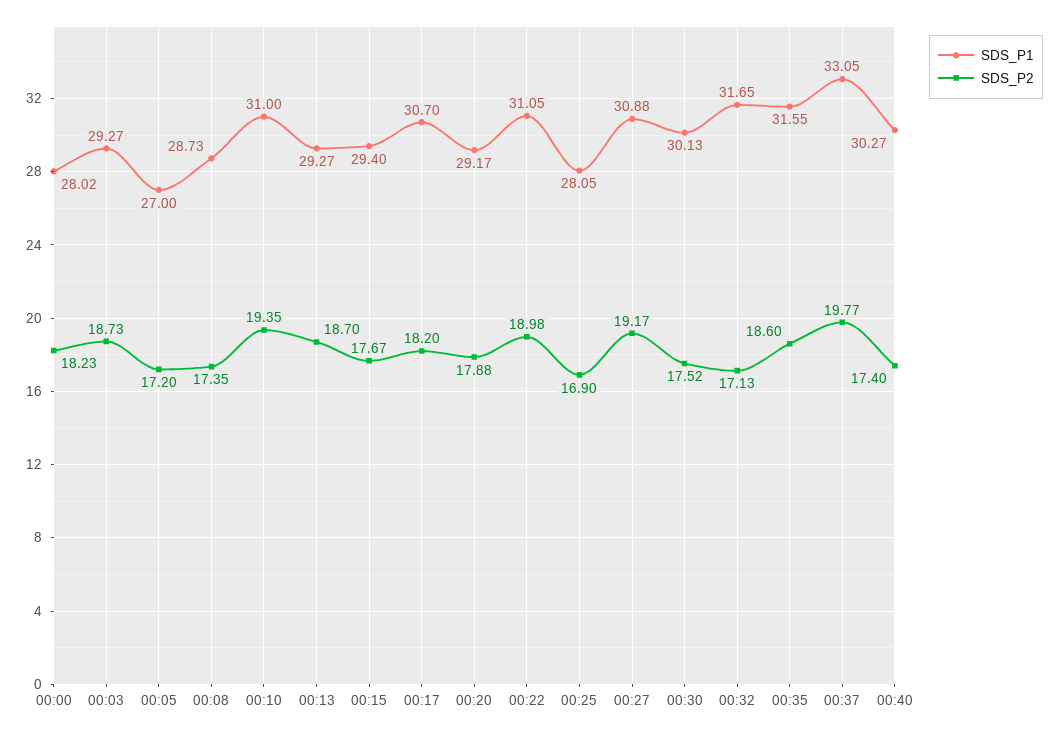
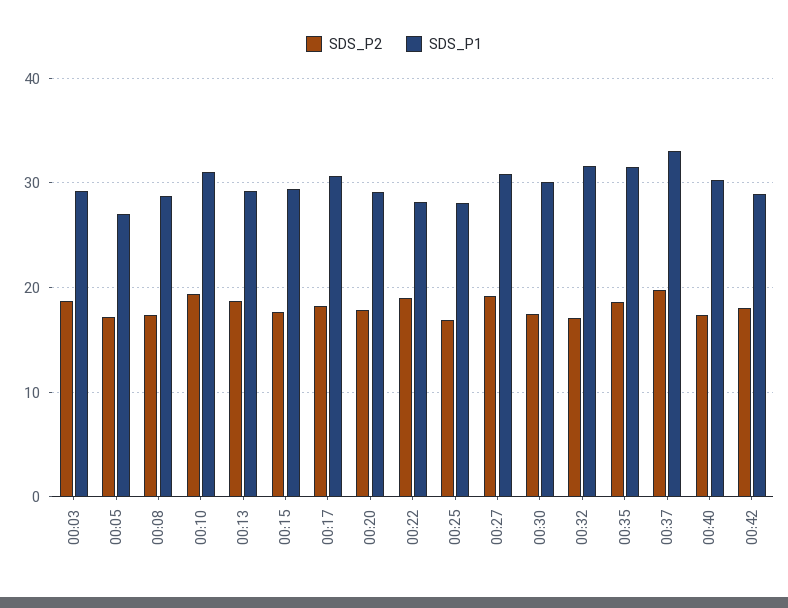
SDS_P1, 00:00: 28.02 -> none
SDS_P2, 00:00: 18.23 -> none
SDS_P1, 00:22: 31.05 -> 28
SDS_P2, 00:42: none -> 18
SDS_P1, 00:42: none -> 29

